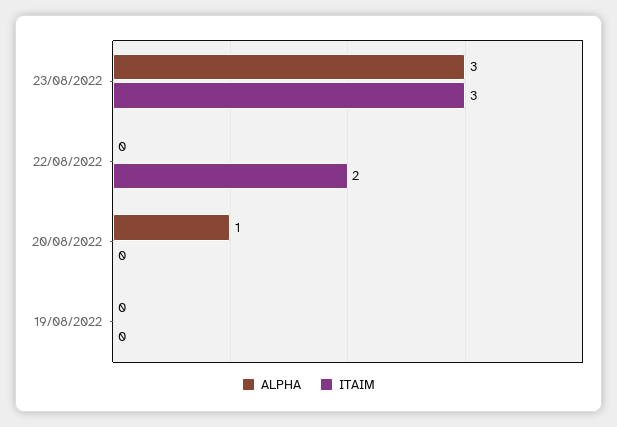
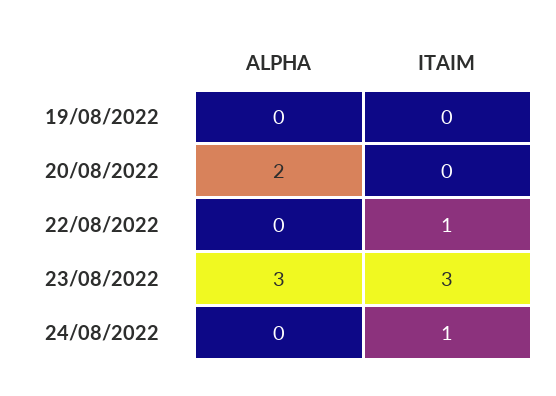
ITAIM, 22/08/2022: 2 -> 1
ALPHA, 20/08/2022: 1 -> 2
ALPHA, 24/08/2022: none -> 0
ITAIM, 24/08/2022: none -> 1

